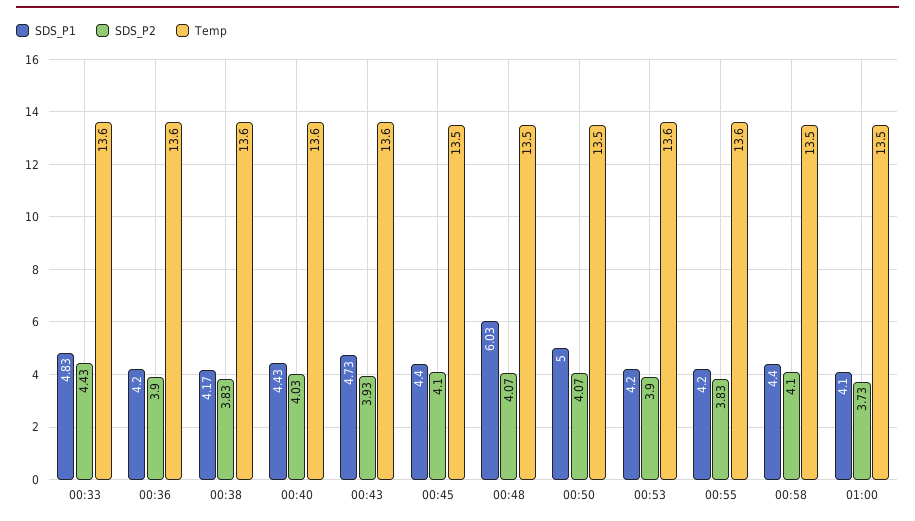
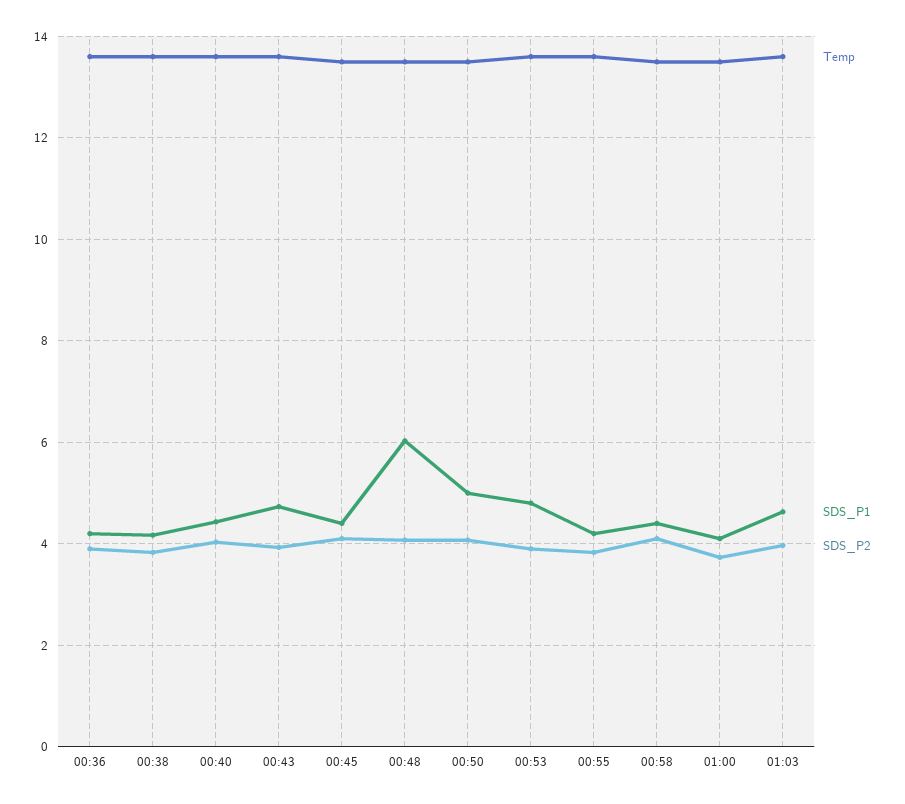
SDS_P1, 00:33: 4.83 -> none
SDS_P2, 00:33: 4.43 -> none
Temp, 00:33: 13.6 -> none
SDS_P1, 00:53: 4.2 -> 4.8
Temp, 01:03: none -> 13.6
SDS_P1, 01:03: none -> 4.6
SDS_P2, 01:03: none -> 4

